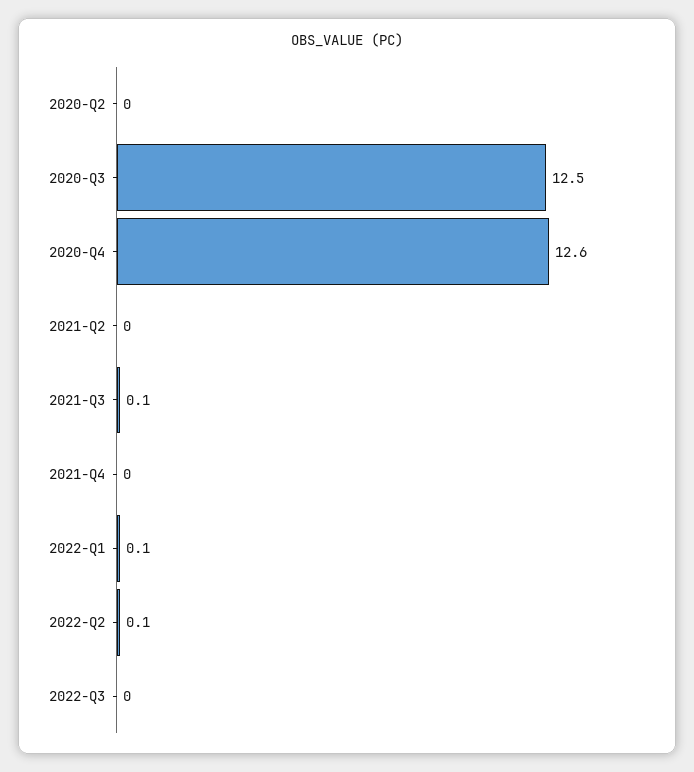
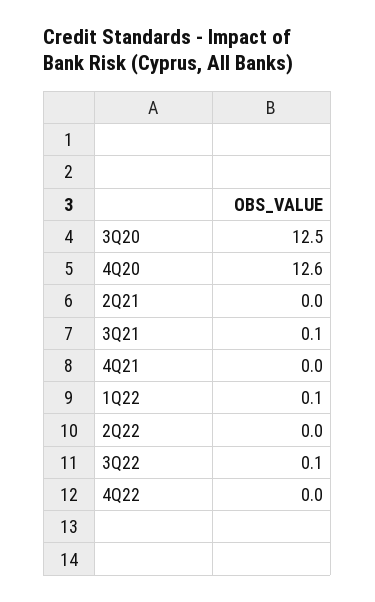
2020-Q2: 0 -> none
2022-Q2: 0.1 -> 0
2022-Q3: 0 -> 0.1
4Q22: none -> 0

